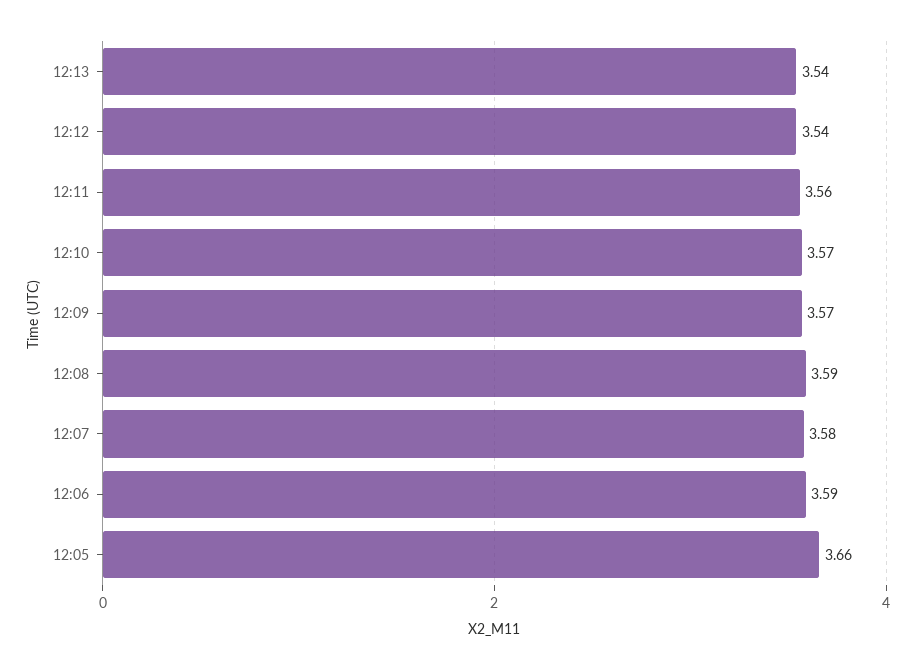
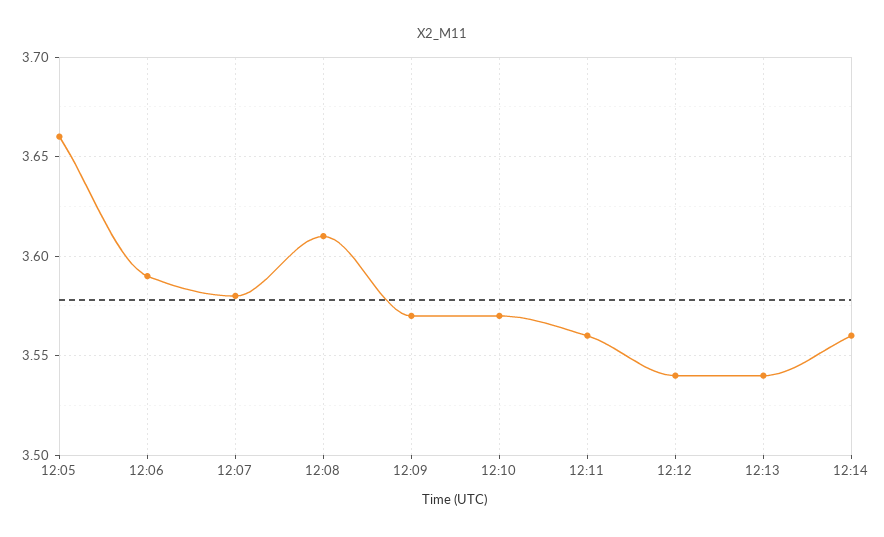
12:08: 3.59 -> 3.61
12:14: none -> 3.56

